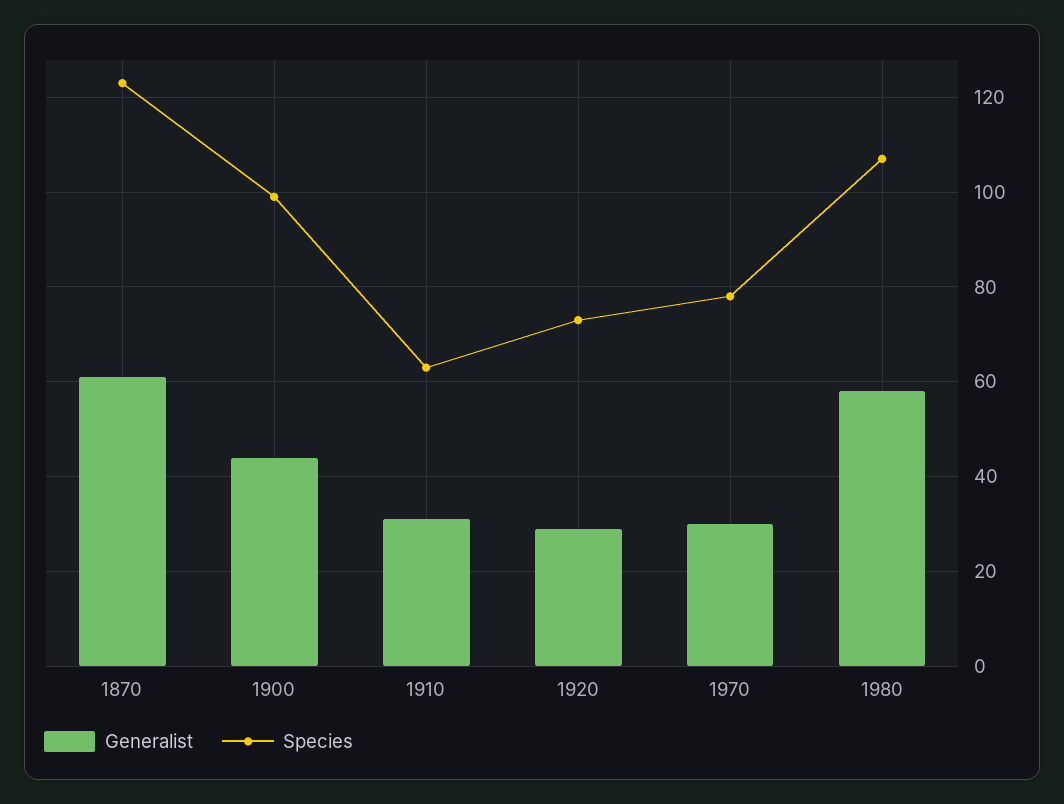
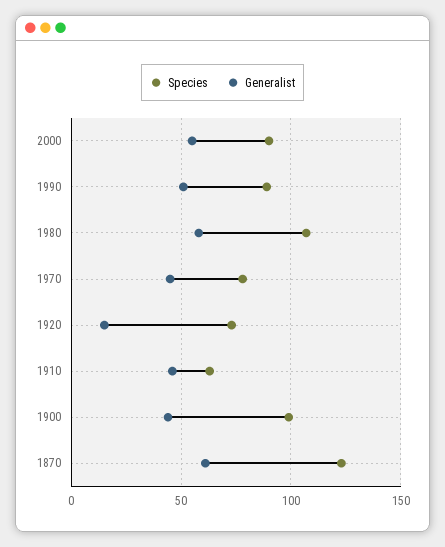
Generalist, 1910: 30 -> 45
Generalist, 1920: 30 -> 15
Generalist, 1970: 30 -> 45
Species, 2000: none -> 90
Generalist, 2000: none -> 55
Species, 1990: none -> 90
Generalist, 1990: none -> 50

